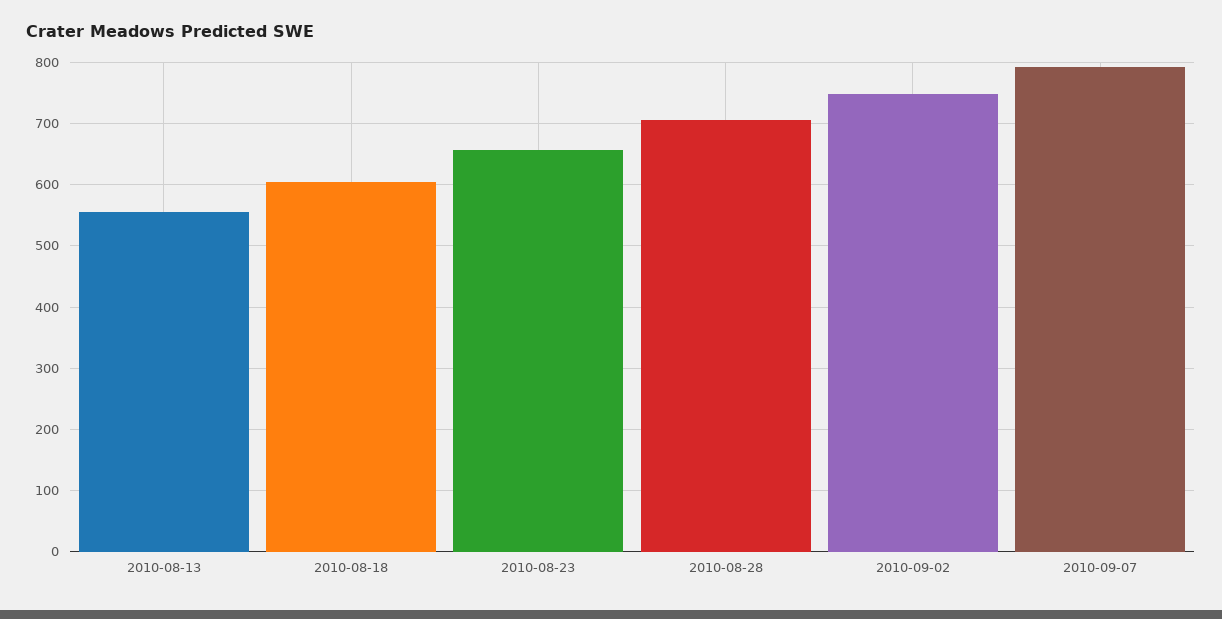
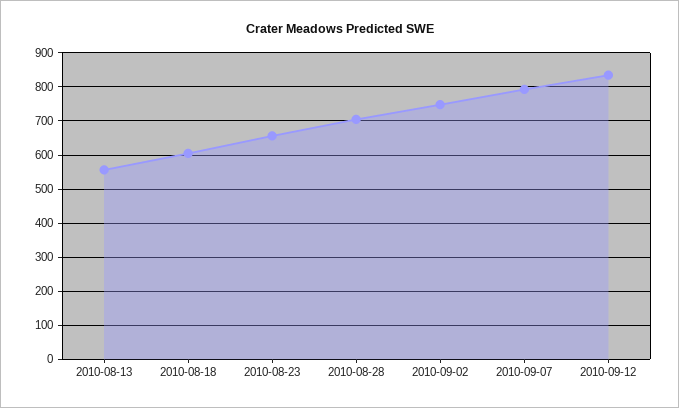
2010-09-12: none -> 840

